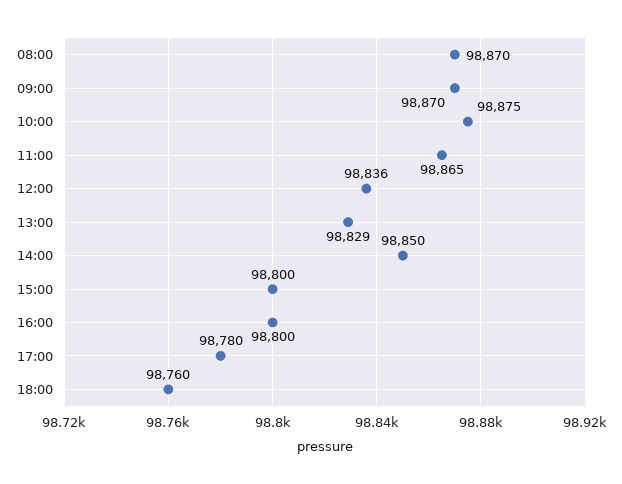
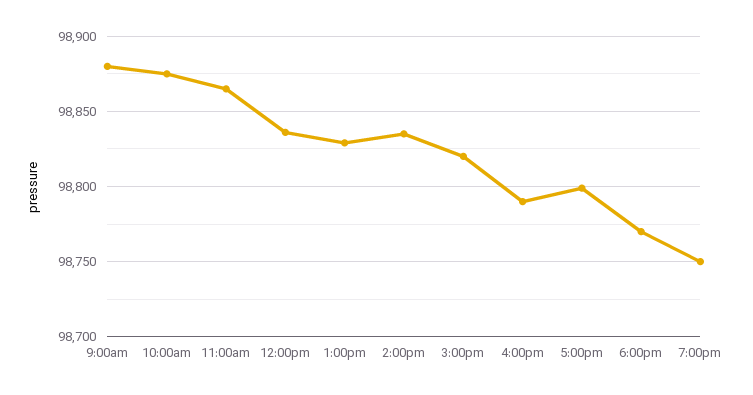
08:00: 98870 -> none
09:00: 98870 -> 98880
14:00: 98850 -> 98835
15:00: 98800 -> 98820
16:00: 98800 -> 98790
17:00: 98780 -> 98800
18:00: 98760 -> 98770
7:00pm: none -> 98750

